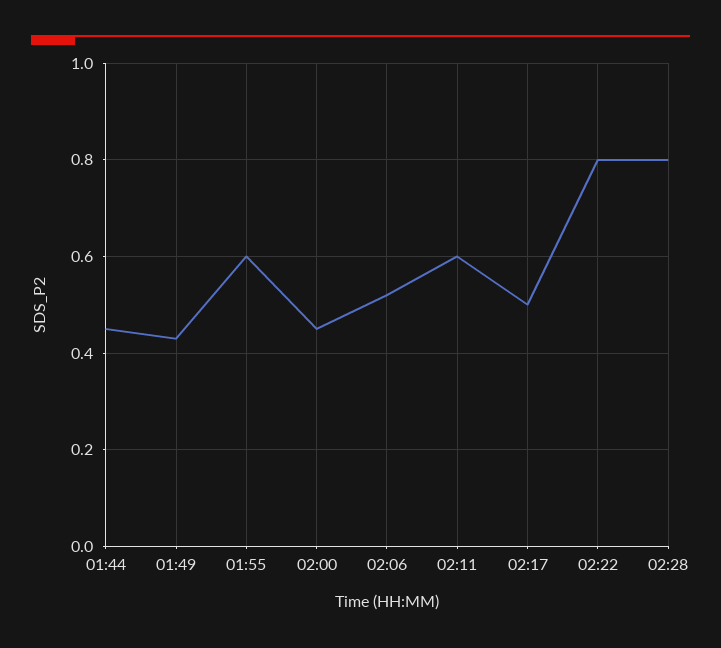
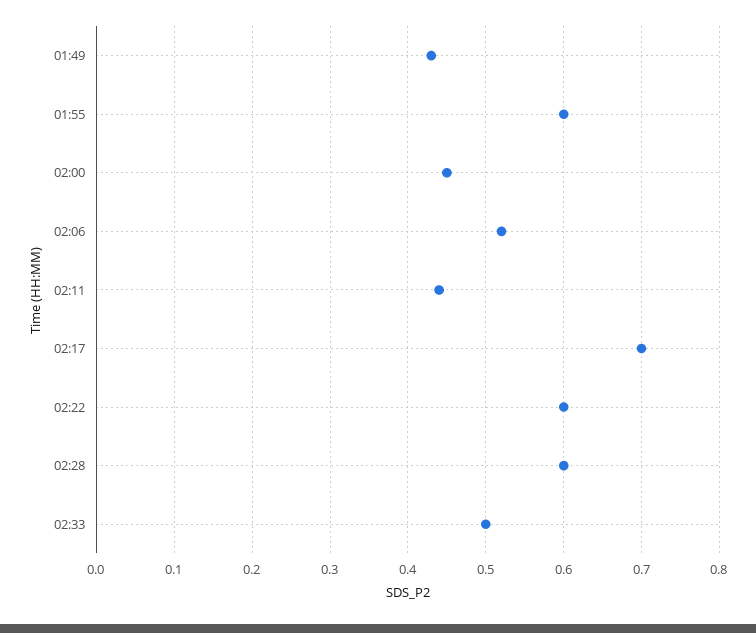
01:44: 0.45 -> none
02:11: 0.6 -> 0.44
02:17: 0.5 -> 0.7
02:22: 0.8 -> 0.6
02:28: 0.8 -> 0.6
02:33: none -> 0.5

